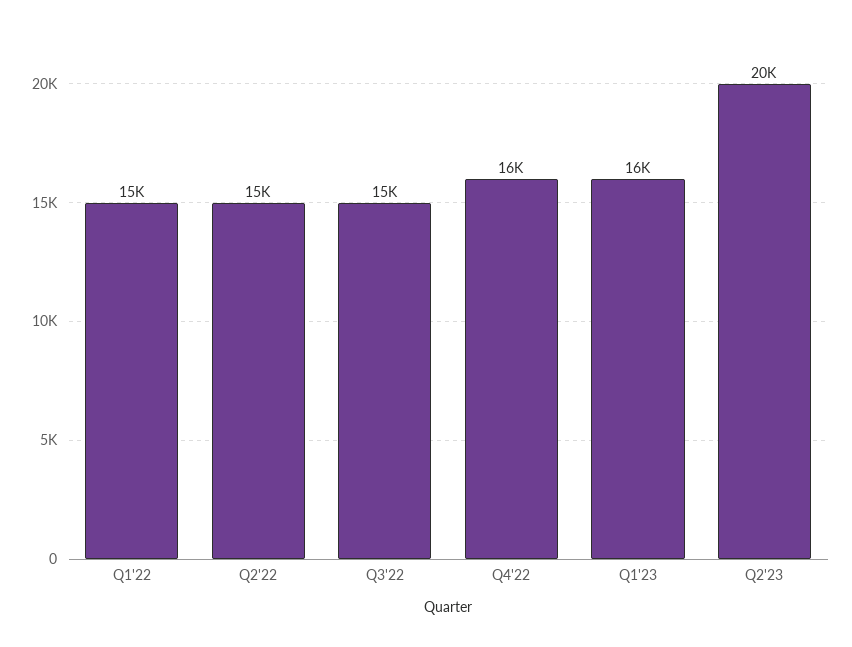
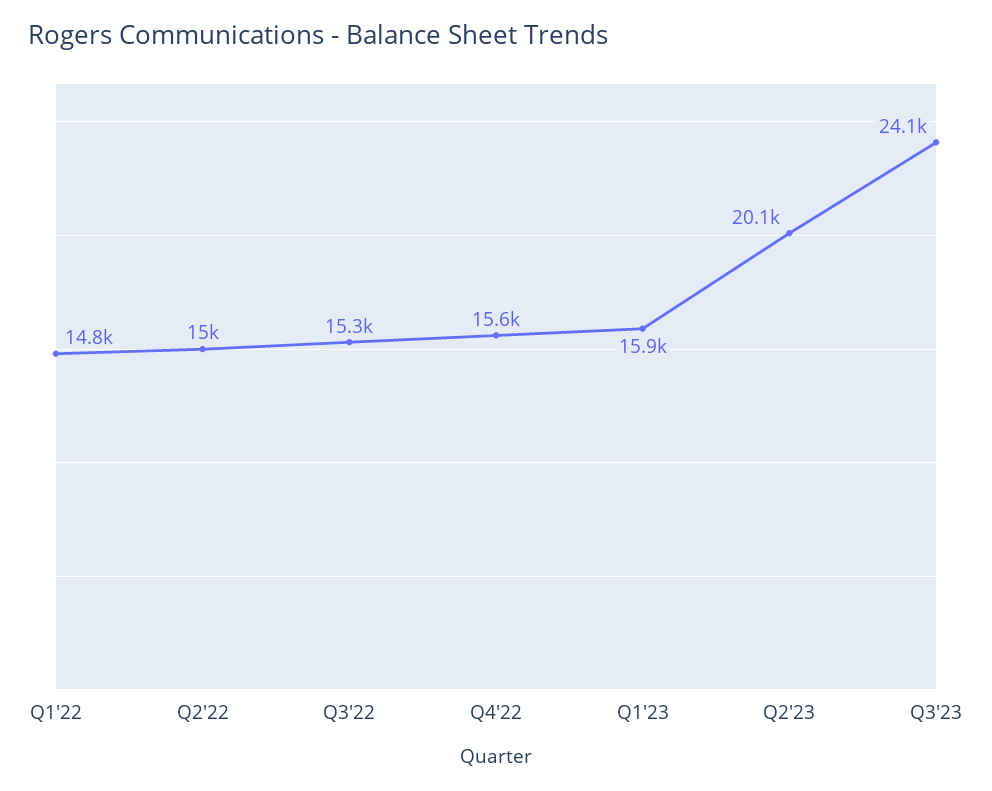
Q3'23: none -> 24100

